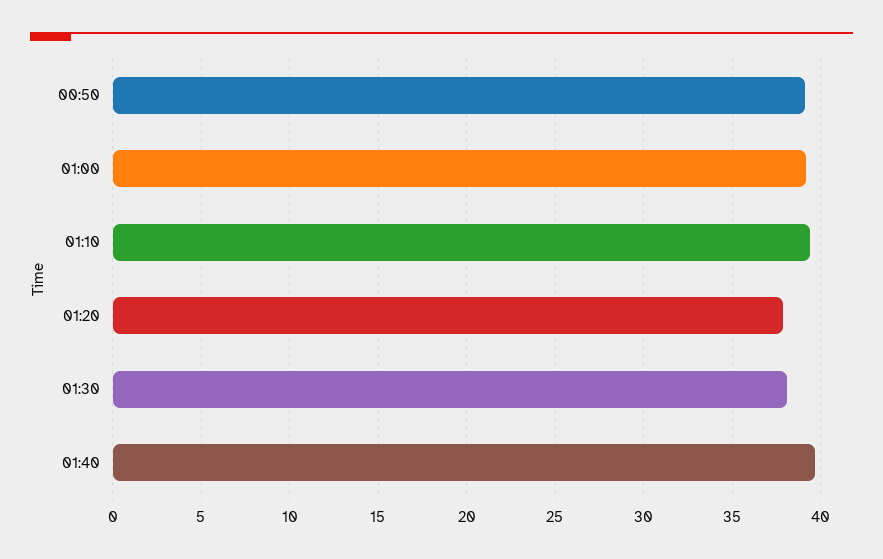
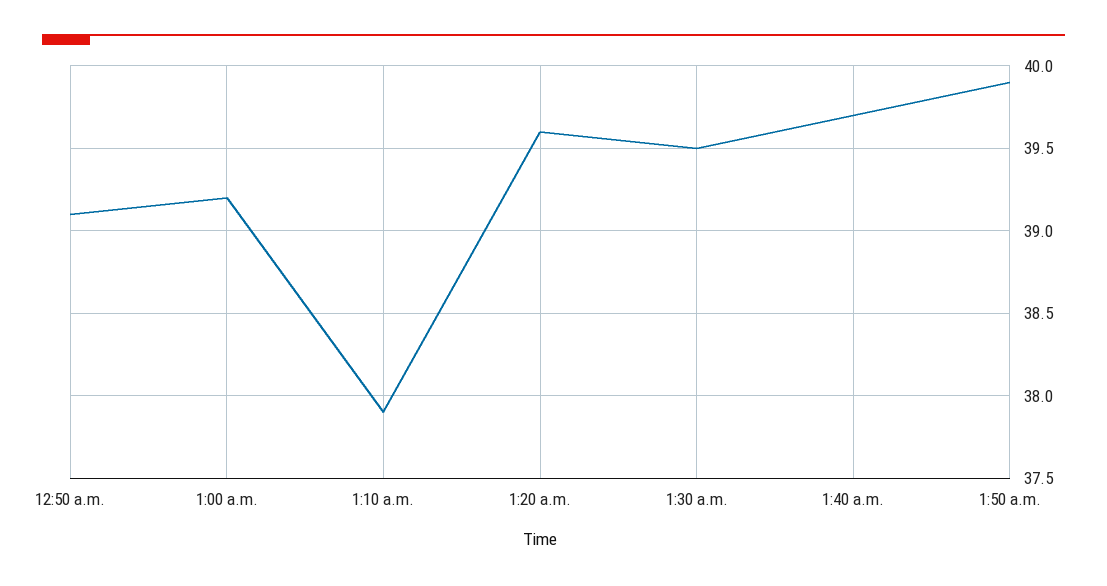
01:10: 39.5 -> 37.9
01:20: 38 -> 39.6
01:30: 38 -> 39.5
1:50 a.m.: none -> 39.9

